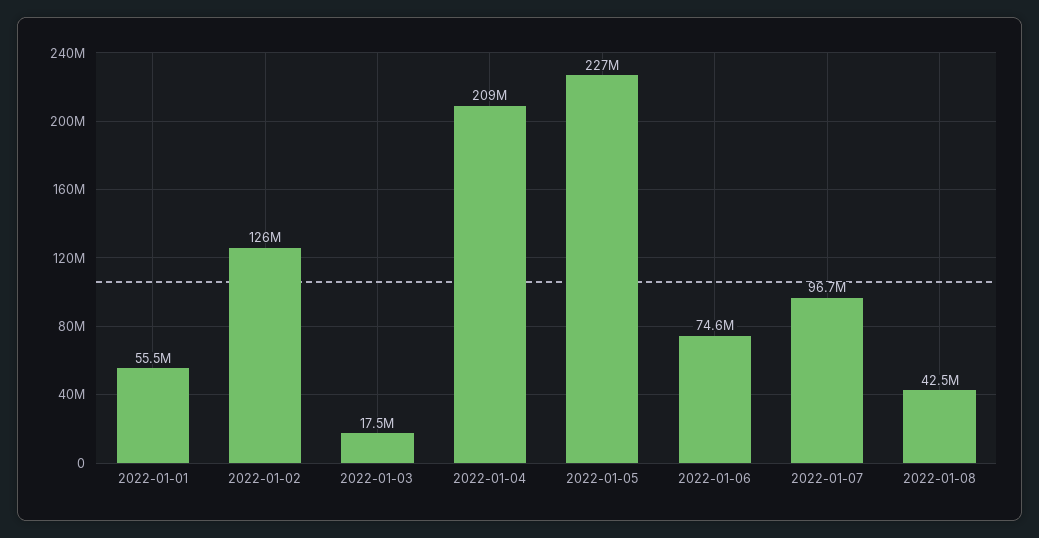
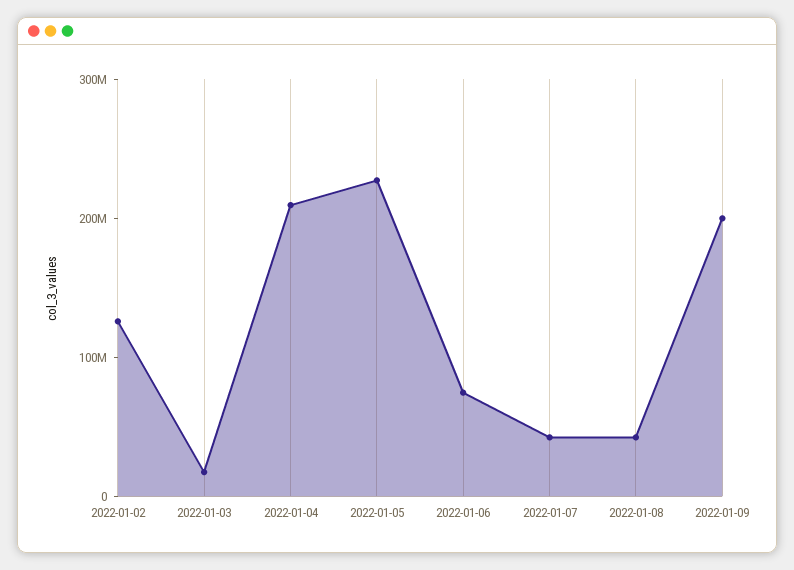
2022-01-01: 55500000 -> none
2022-01-07: 96700000 -> 40000000
2022-01-09: none -> 200000000

